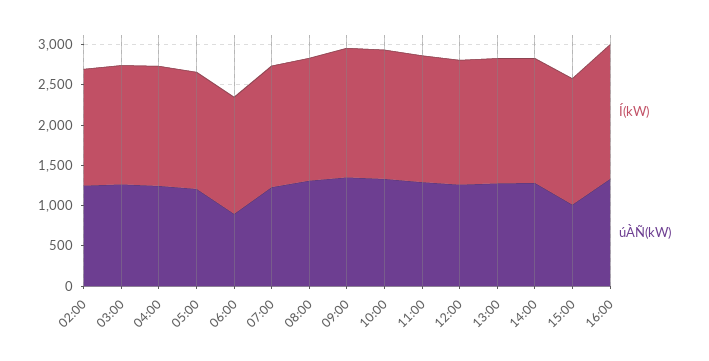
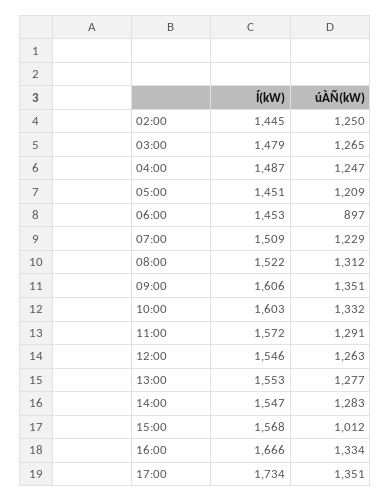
Í(kW), 17:00: none -> 1734
úÀÑ(kW), 17:00: none -> 1351

